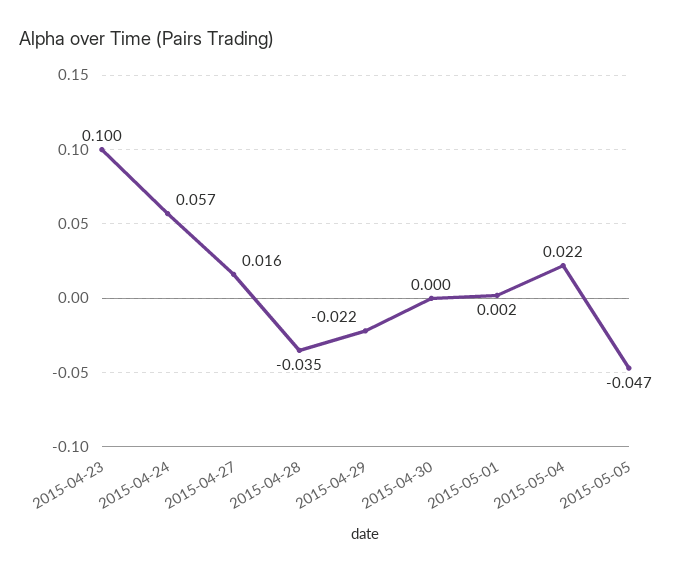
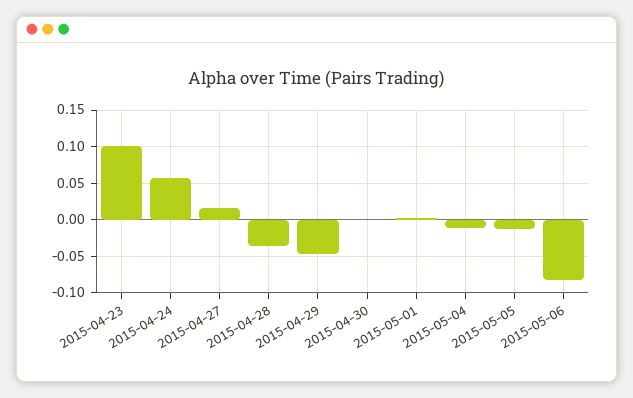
2015-04-29: -0.022 -> -0.05
2015-05-04: 0.022 -> -0.01
2015-05-05: -0.047 -> -0.01
2015-05-06: none -> -0.08

